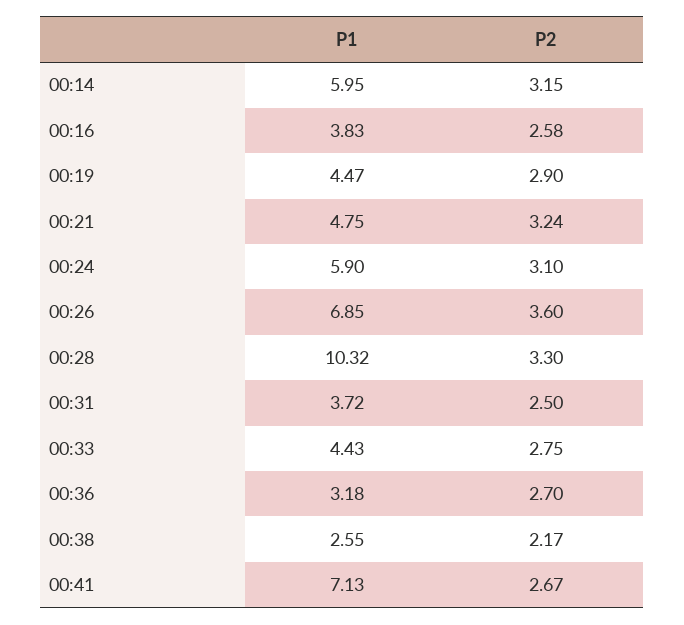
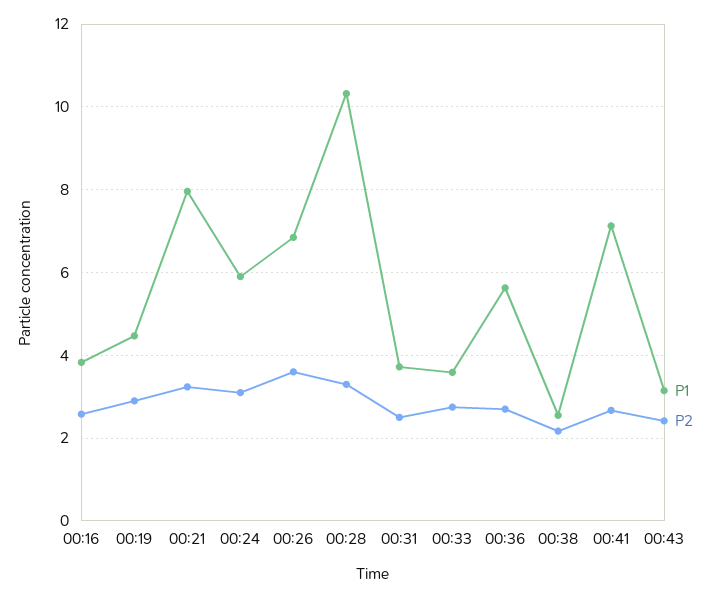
P1, 00:14: 5.95 -> none
P2, 00:14: 3.15 -> none
P1, 00:21: 4.75 -> 8
P1, 00:33: 4.43 -> 3.6
P1, 00:36: 3.18 -> 5.6
P1, 00:43: none -> 3.2
P2, 00:43: none -> 2.4

